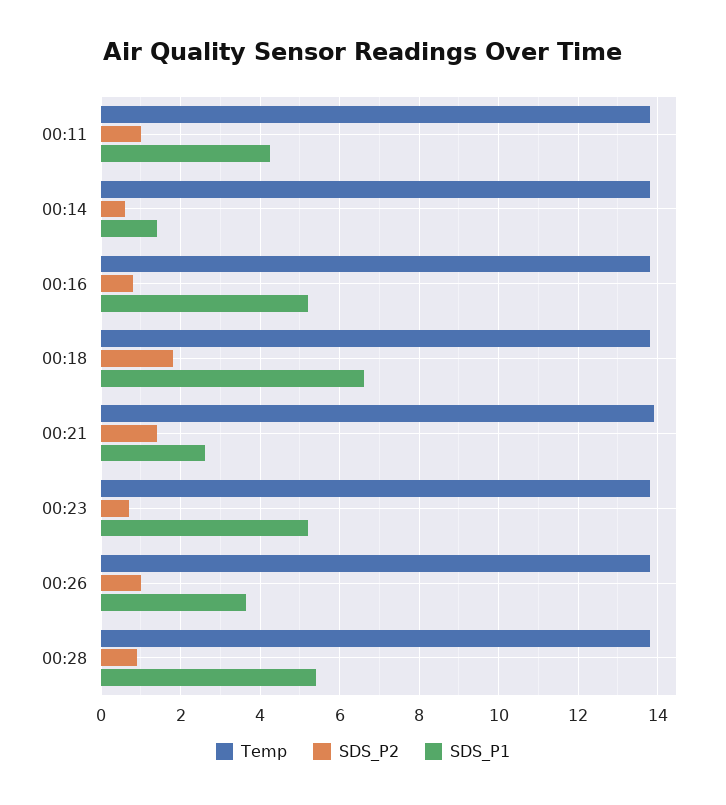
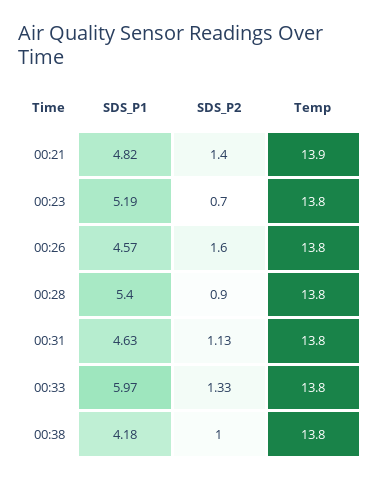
Temp, 00:11: 13.8 -> none
SDS_P2, 00:11: 1 -> none
SDS_P1, 00:11: 4.2 -> none
Temp, 00:14: 13.8 -> none
SDS_P2, 00:14: 0.6 -> none
SDS_P1, 00:14: 1.4 -> none
Temp, 00:16: 13.8 -> none
SDS_P2, 00:16: 0.8 -> none
SDS_P1, 00:16: 5.2 -> none
Temp, 00:18: 13.8 -> none
SDS_P2, 00:18: 1.8 -> none
SDS_P1, 00:18: 6.6 -> none
SDS_P1, 00:21: 2.6 -> 4.82
SDS_P2, 00:26: 1 -> 1.6
SDS_P1, 00:26: 3.6 -> 4.57
SDS_P1, 00:31: none -> 4.63
SDS_P2, 00:31: none -> 1.13
Temp, 00:31: none -> 13.8
SDS_P1, 00:33: none -> 5.97
SDS_P2, 00:33: none -> 1.33
Temp, 00:33: none -> 13.8
SDS_P1, 00:38: none -> 4.18
SDS_P2, 00:38: none -> 1
Temp, 00:38: none -> 13.8

